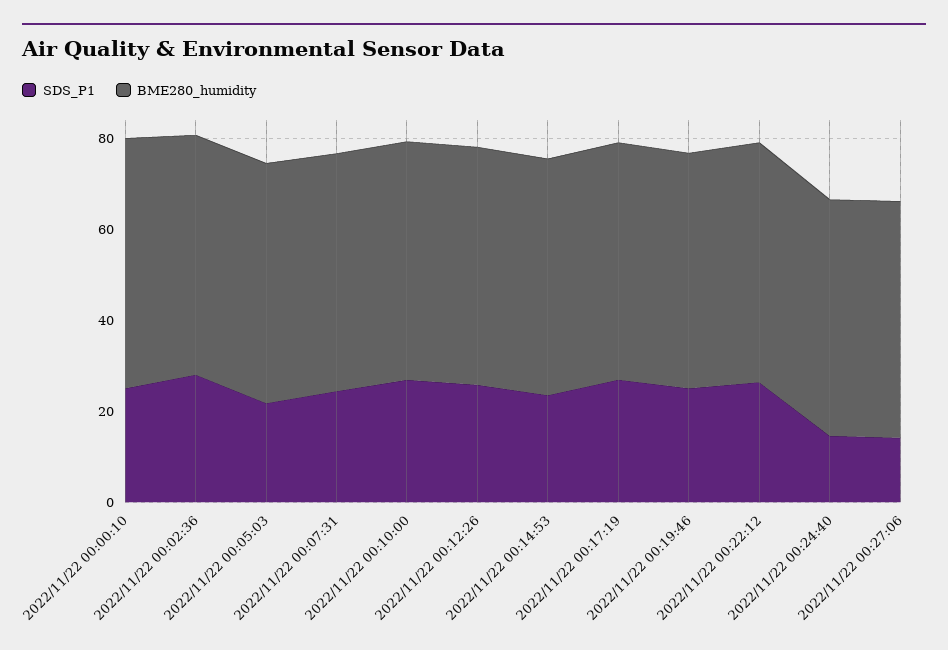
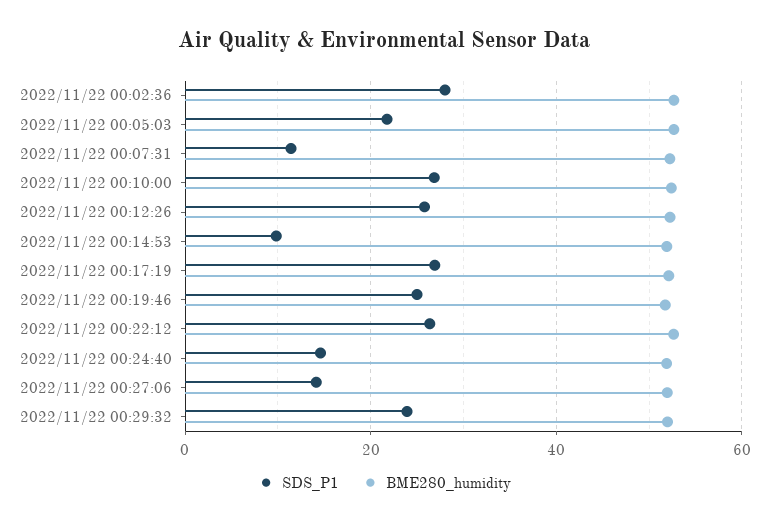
SDS_P1, 2022/11/22 00:00:10: 25 -> none
BME280_humidity, 2022/11/22 00:00:10: 55 -> none
SDS_P1, 2022/11/22 00:07:31: 25 -> 12
SDS_P1, 2022/11/22 00:14:53: 25 -> 10
SDS_P1, 2022/11/22 00:29:32: none -> 24
BME280_humidity, 2022/11/22 00:29:32: none -> 52

